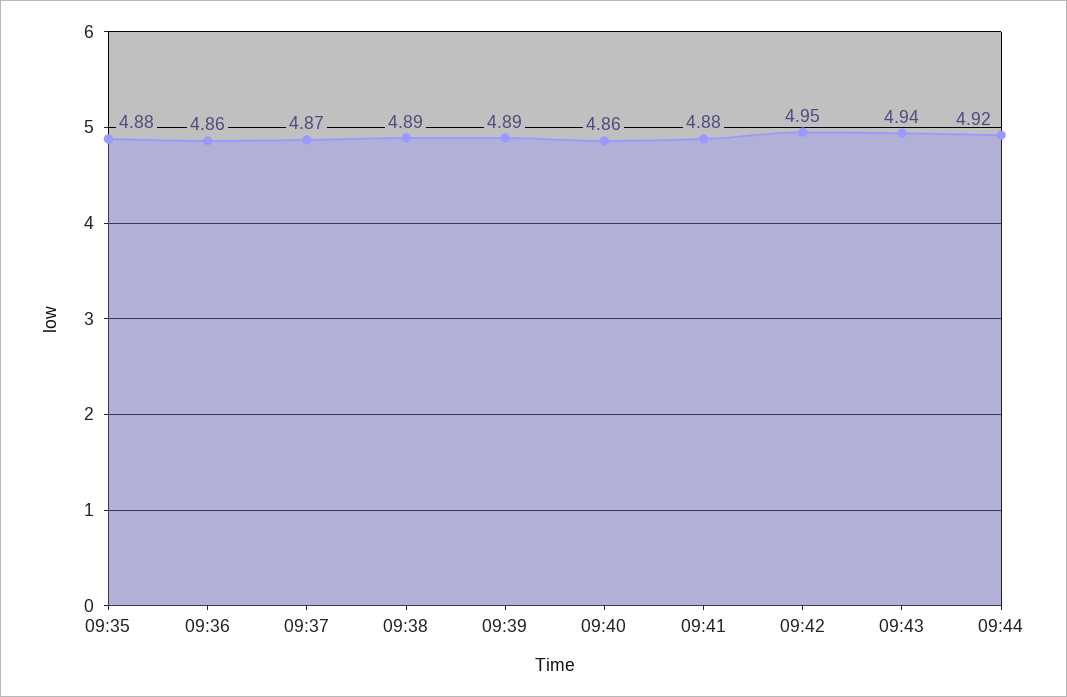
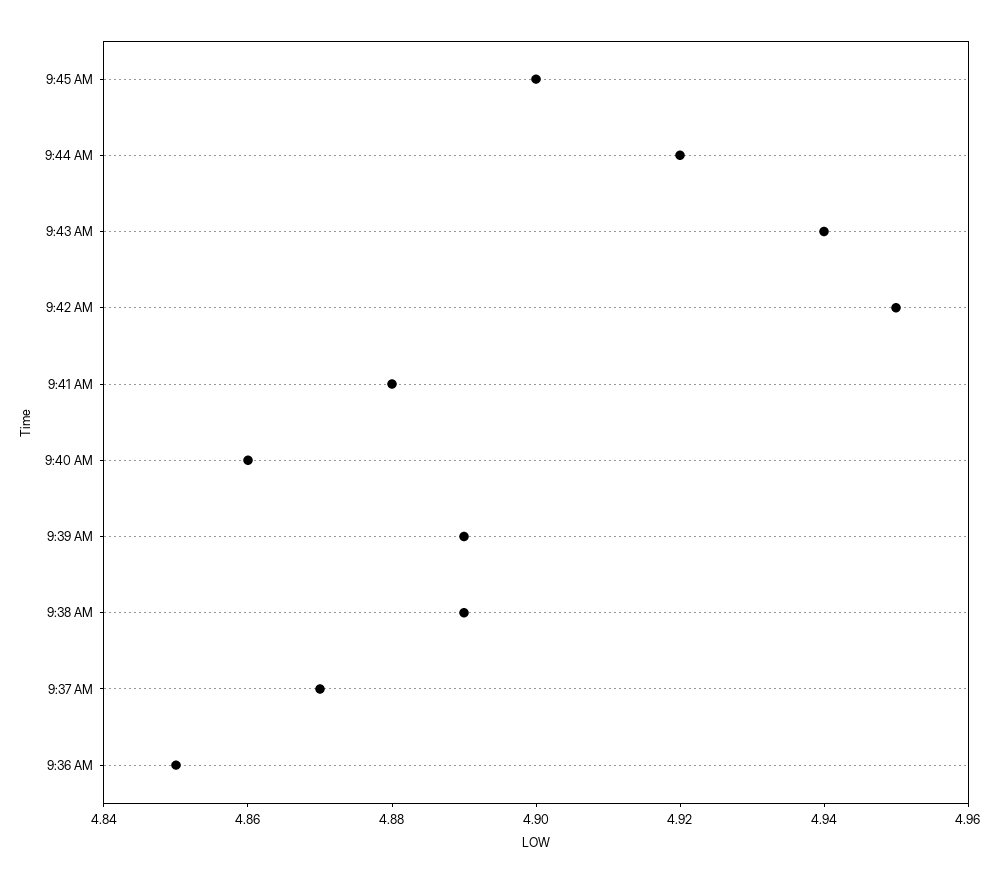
09:35: 4.88 -> none
09:36: 4.86 -> 4.85
9:45 AM: none -> 4.9

